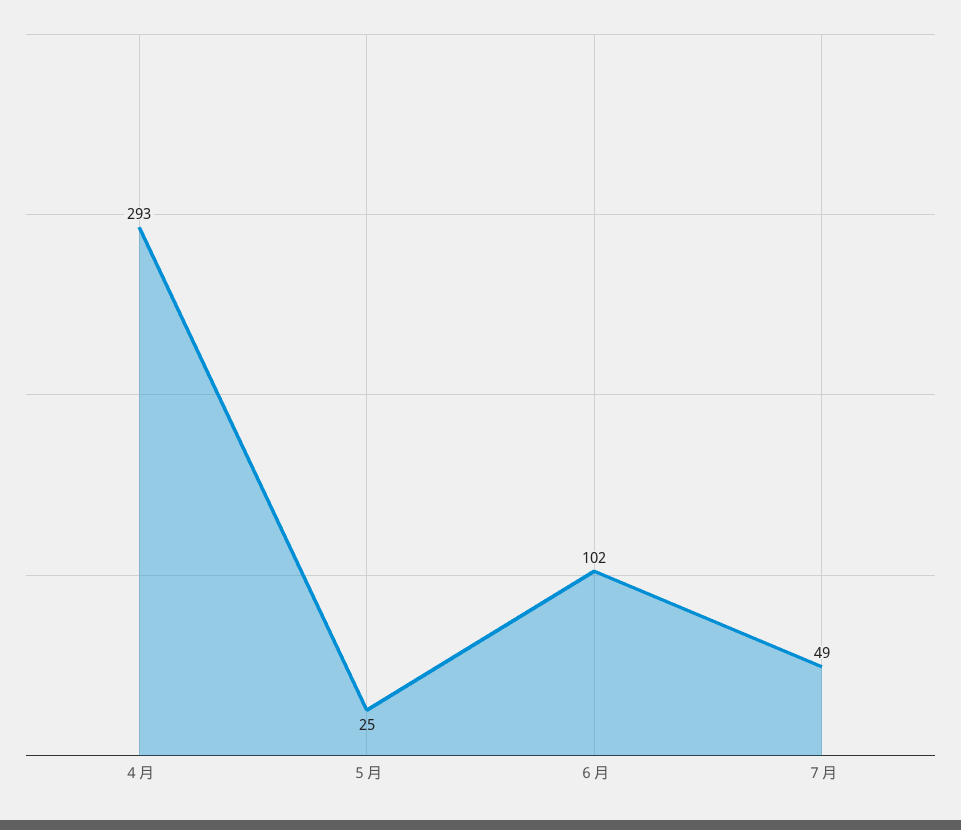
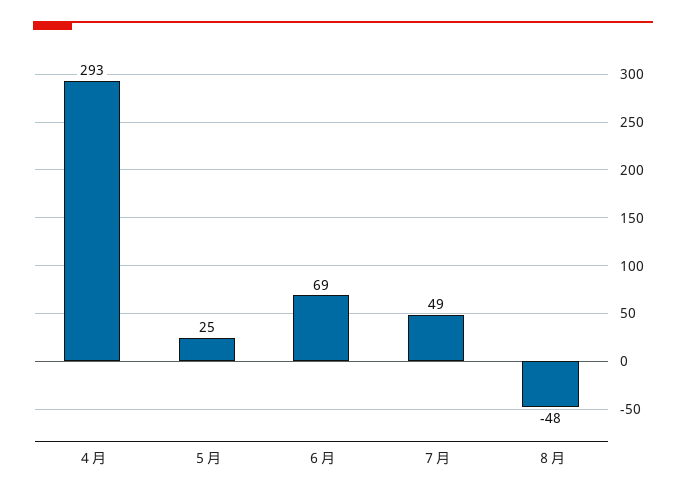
６月: 102 -> 69
８月: none -> -48

